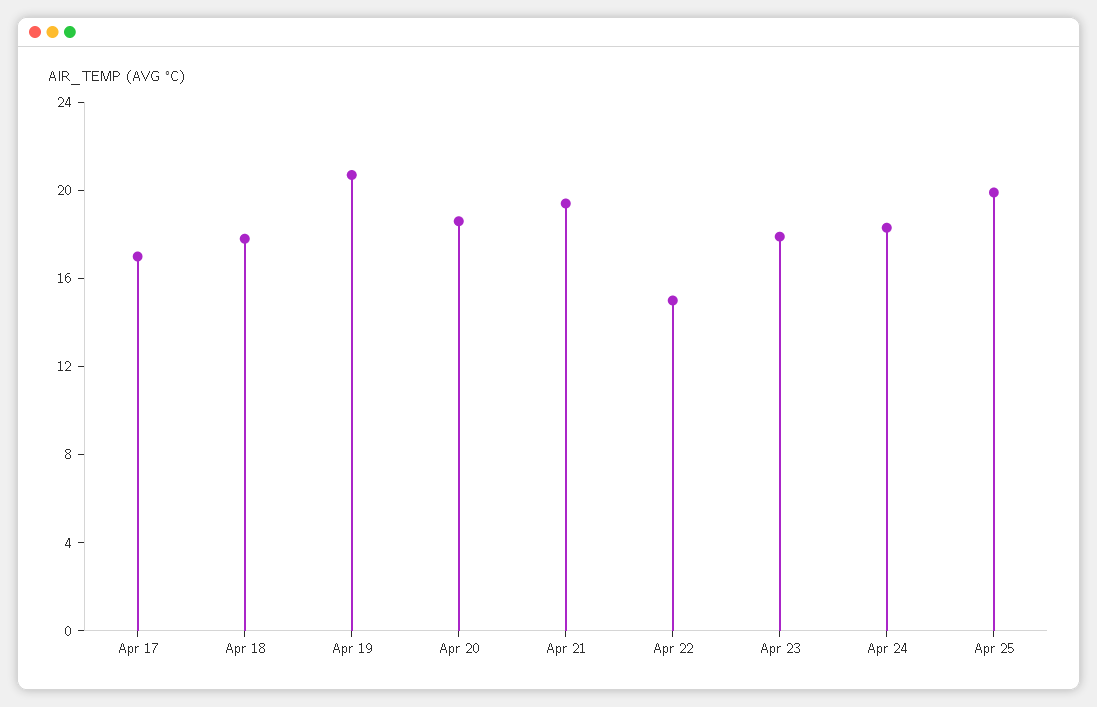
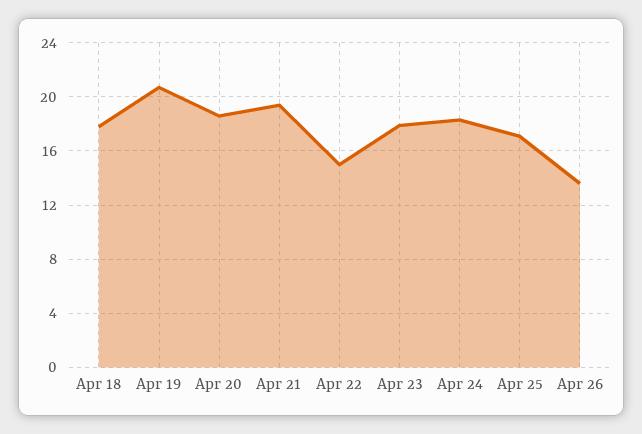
Apr 17: 17 -> none
Apr 25: 20 -> 17
Apr 26: none -> 13.5

